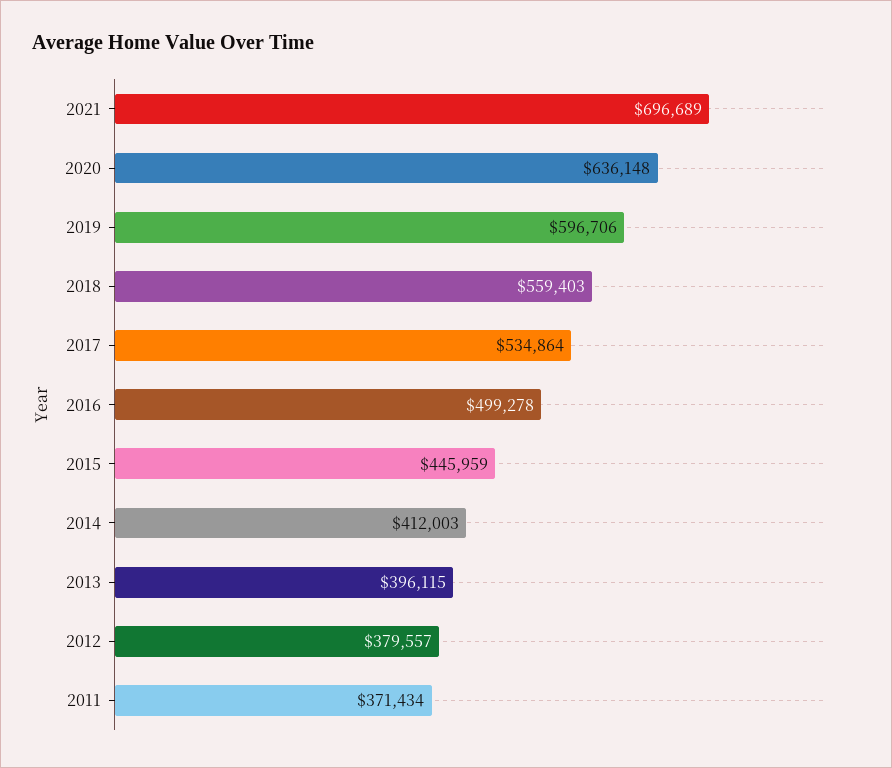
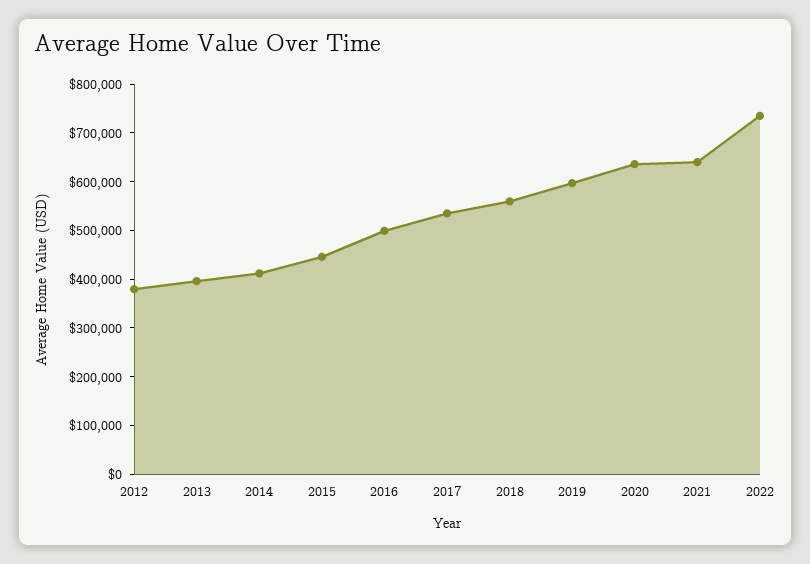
2021: 696689 -> 640000
2011: 371434 -> none
2022: none -> 740000

